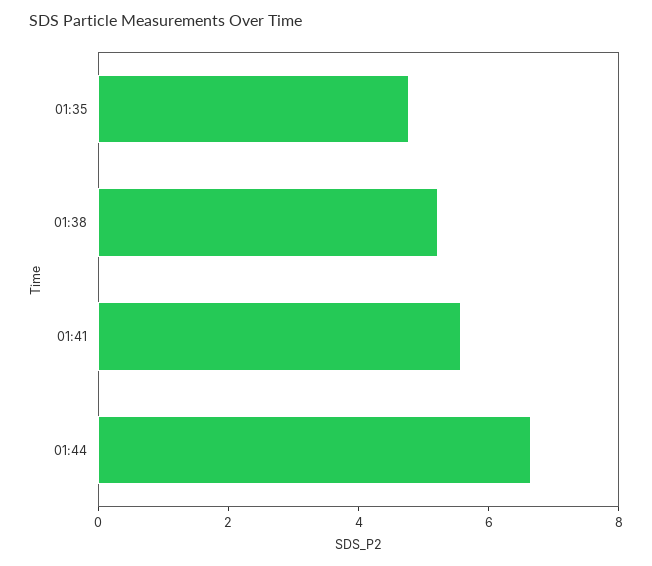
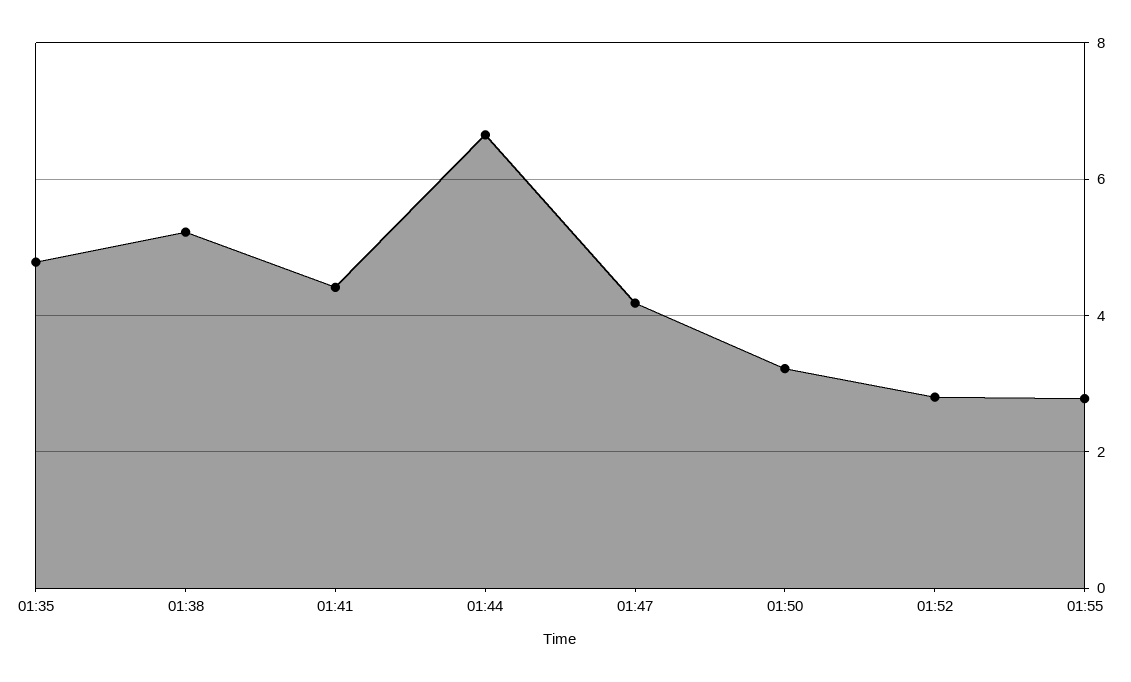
01:41: 5.5 -> 4.4
01:47: none -> 4.2
01:50: none -> 3.2
01:52: none -> 2.8
01:55: none -> 2.8

